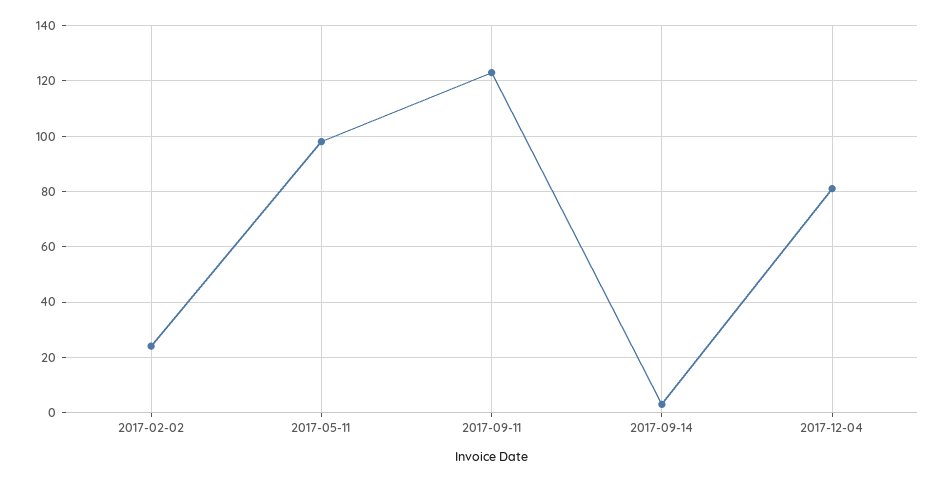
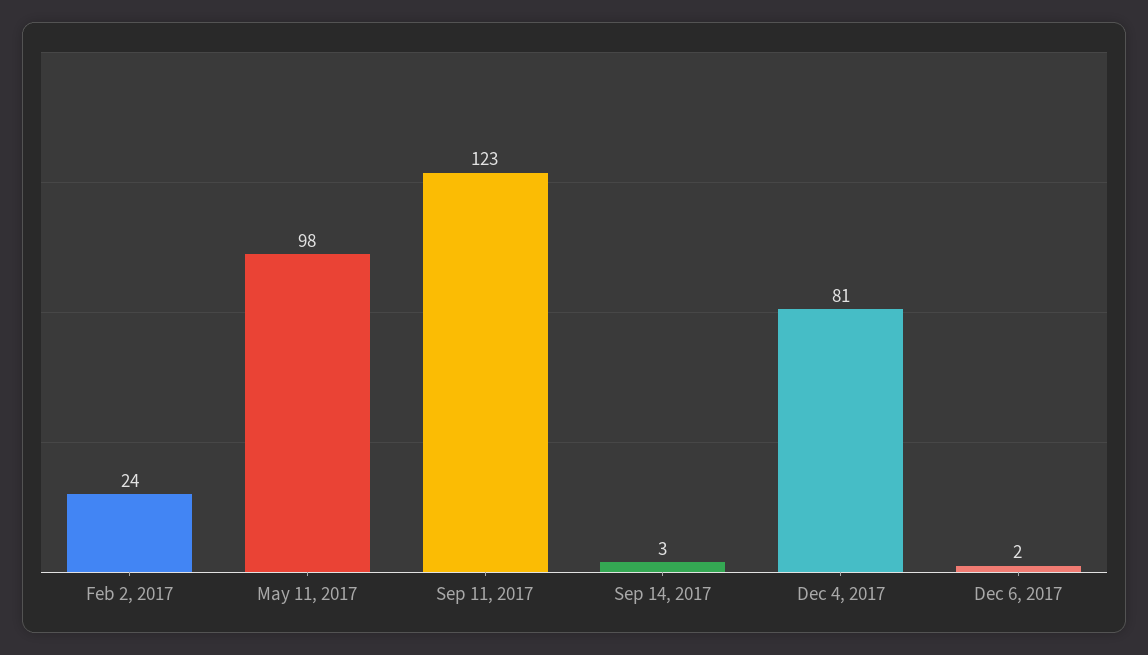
Dec 6, 2017: none -> 2

